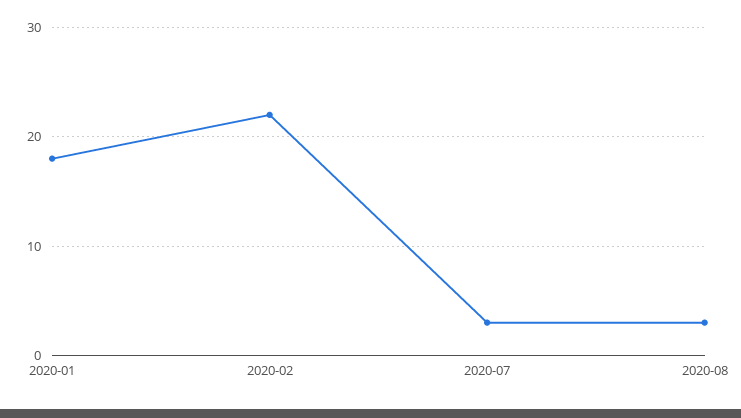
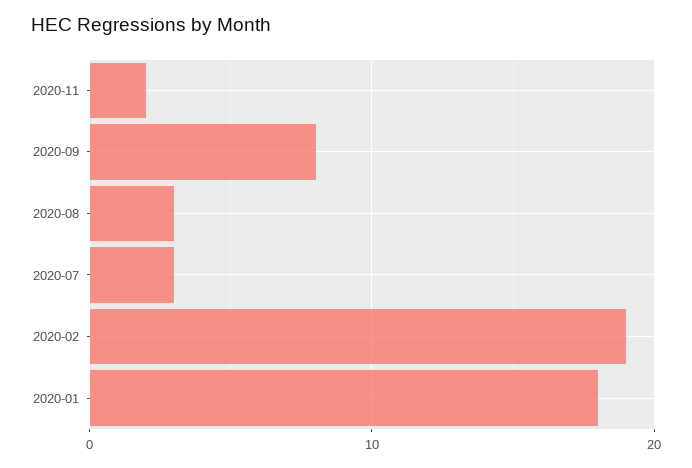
2020-02: 22 -> 19
2020-11: none -> 2
2020-09: none -> 8

